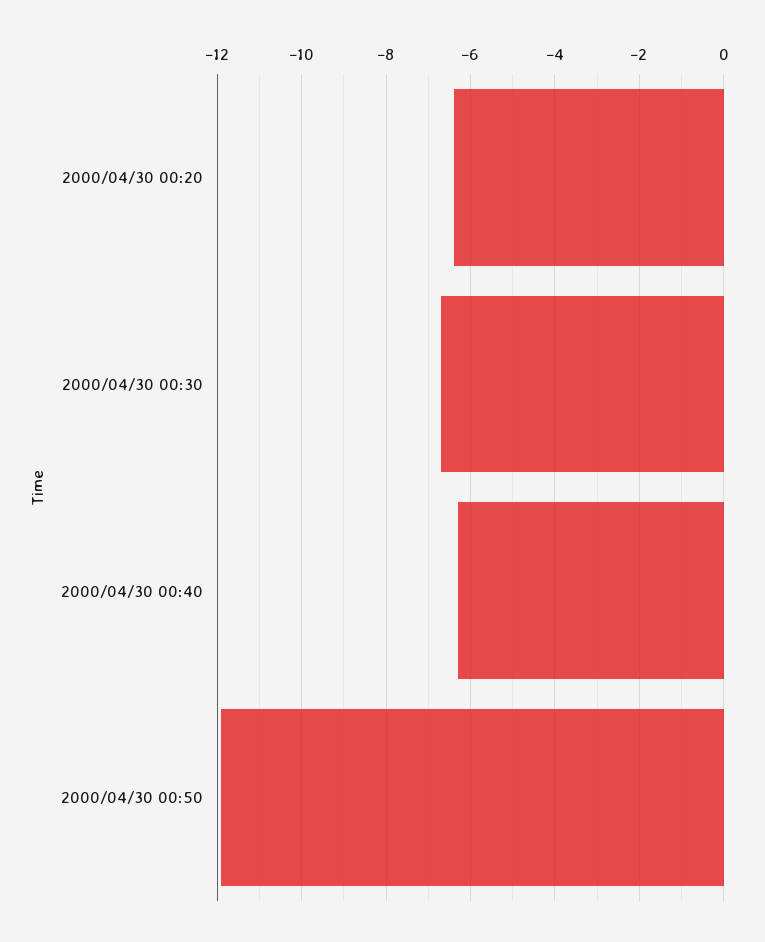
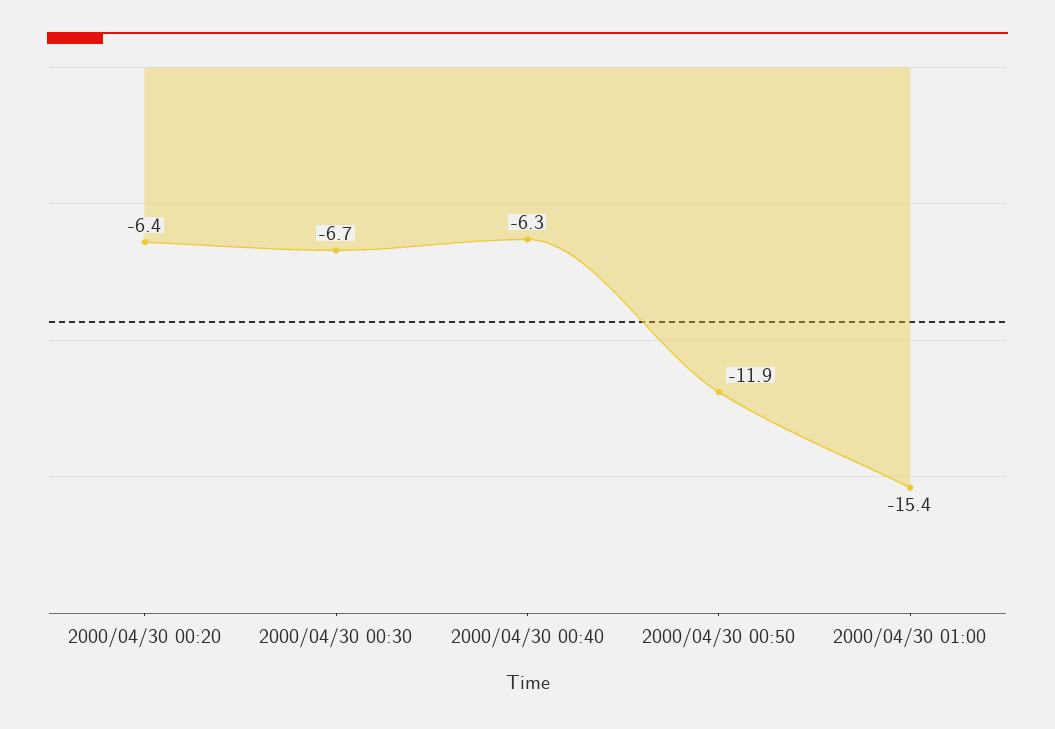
2000/04/30 01:00: none -> -15.4

